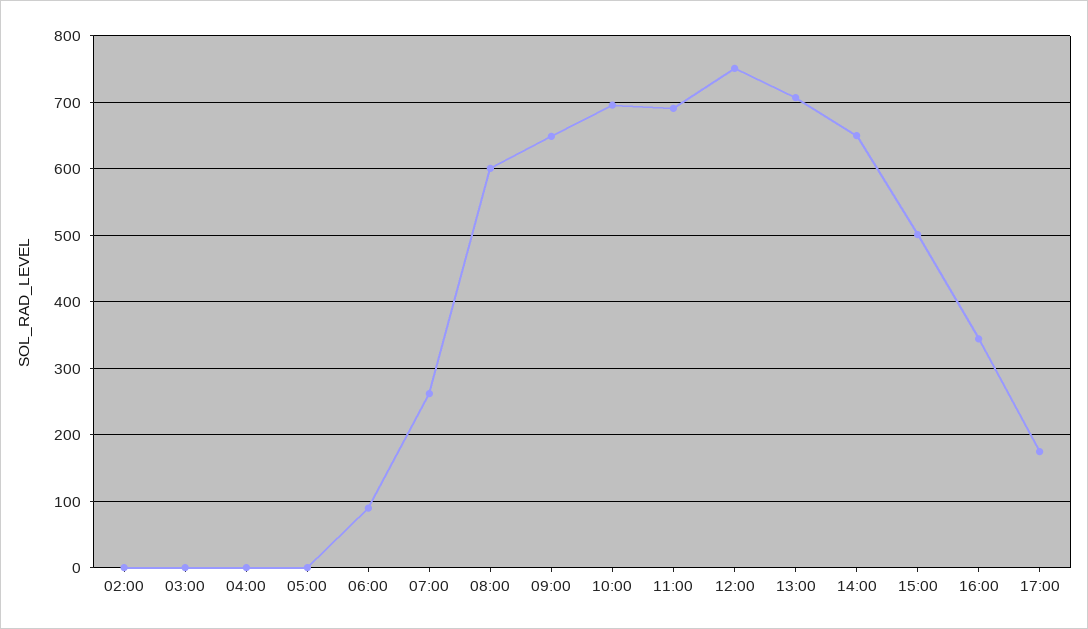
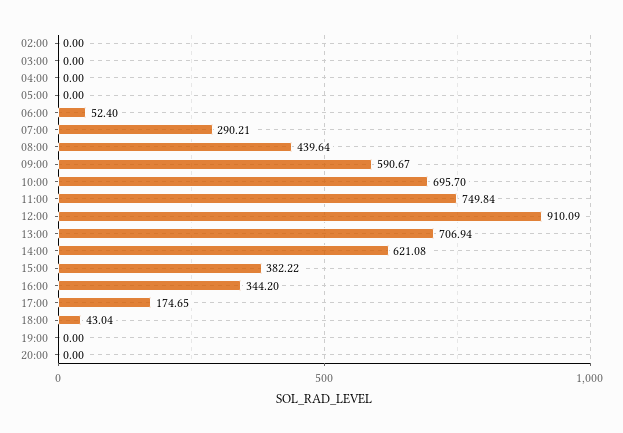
06:00: 90 -> 52.4
07:00: 260 -> 290.21
08:00: 600 -> 439.64
09:00: 650 -> 590.67
11:00: 690 -> 749.84
12:00: 750 -> 910.09
14:00: 650 -> 621.08
15:00: 500 -> 382.22
18:00: none -> 43.04
19:00: none -> 0
20:00: none -> 0

